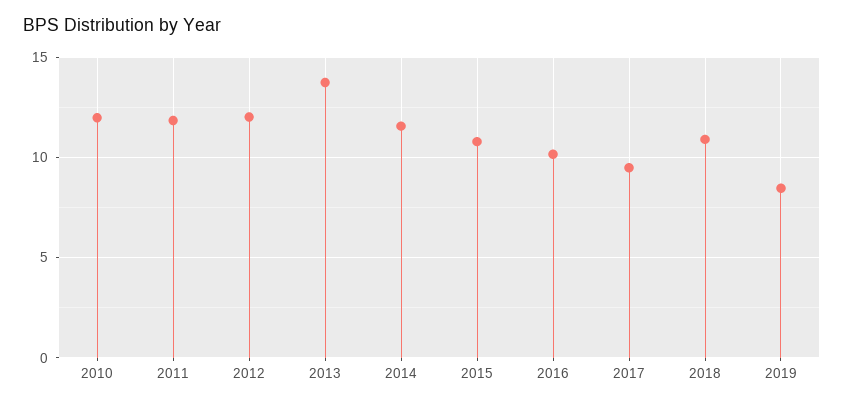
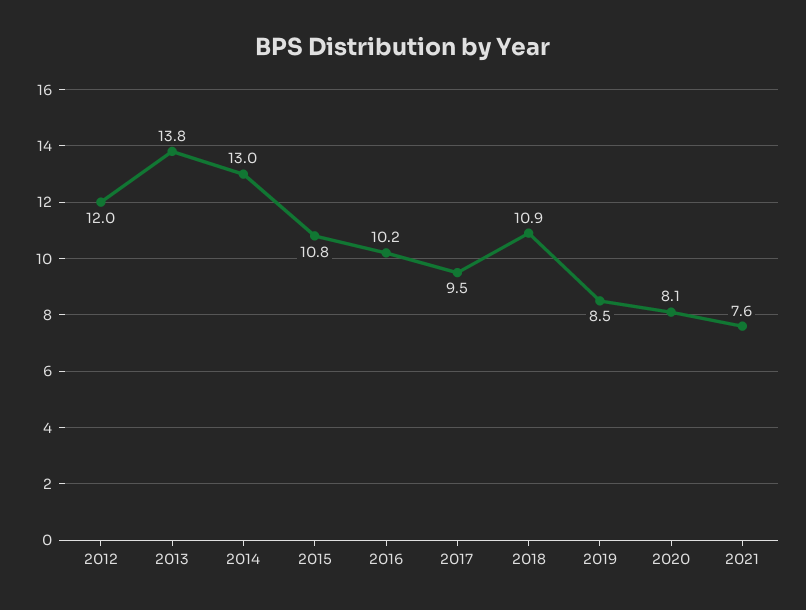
2010: 12 -> none
2011: 12 -> none
2014: 11.5 -> 13
2020: none -> 8.1
2021: none -> 7.6

